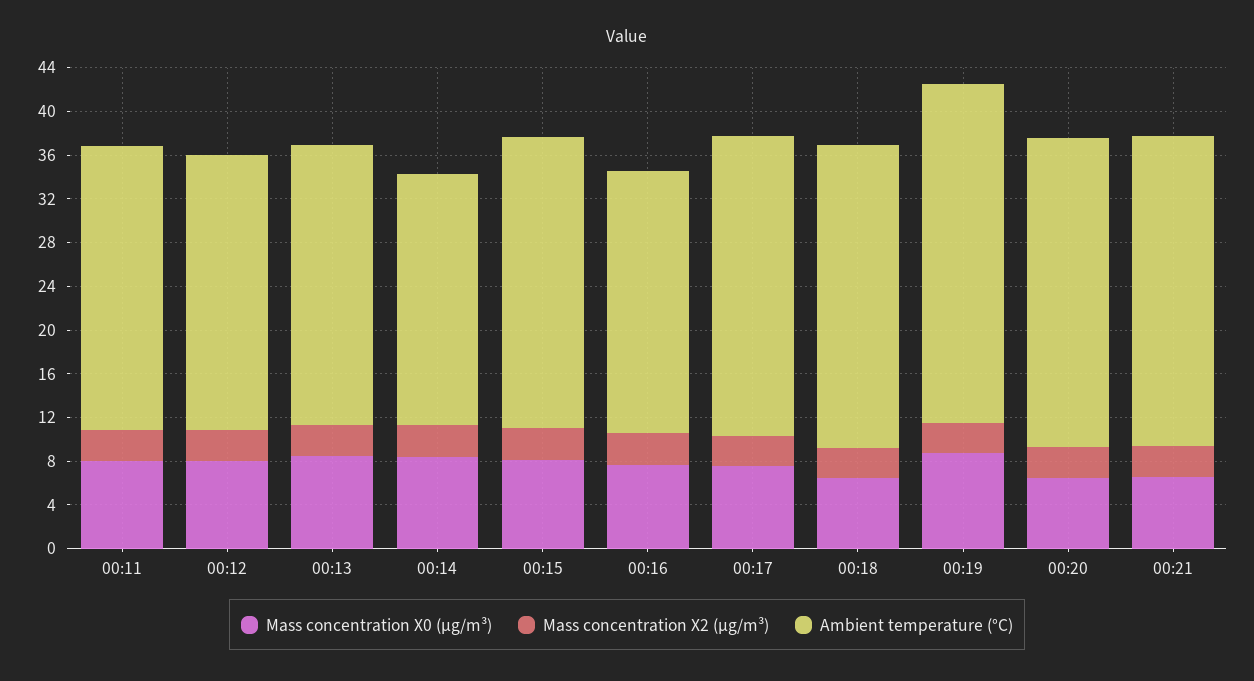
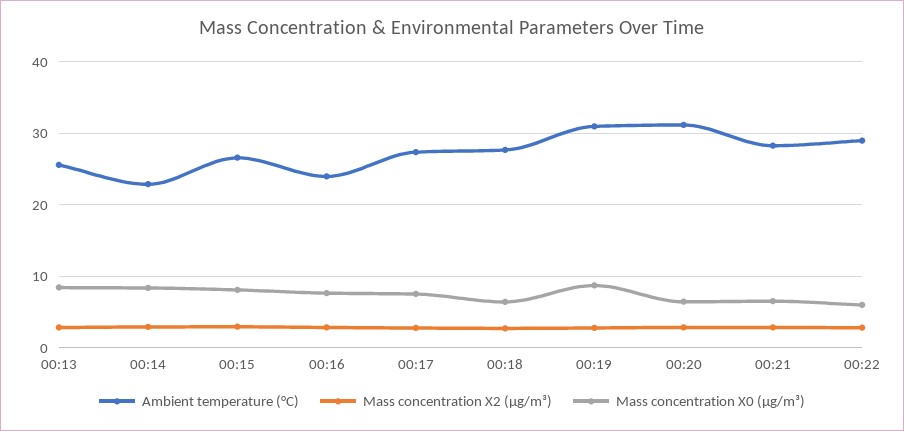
Mass concentration X0 (μg/m³), 00:11: 8 -> none
Mass concentration X2 (μg/m³), 00:11: 3 -> none
Ambient temperature (°C), 00:11: 26 -> none
Mass concentration X0 (μg/m³), 00:12: 8 -> none
Mass concentration X2 (μg/m³), 00:12: 3 -> none
Ambient temperature (°C), 00:12: 25 -> none
Ambient temperature (°C), 00:20: 28 -> 31
Ambient temperature (°C), 00:22: none -> 29
Mass concentration X2 (μg/m³), 00:22: none -> 3
Mass concentration X0 (μg/m³), 00:22: none -> 6

